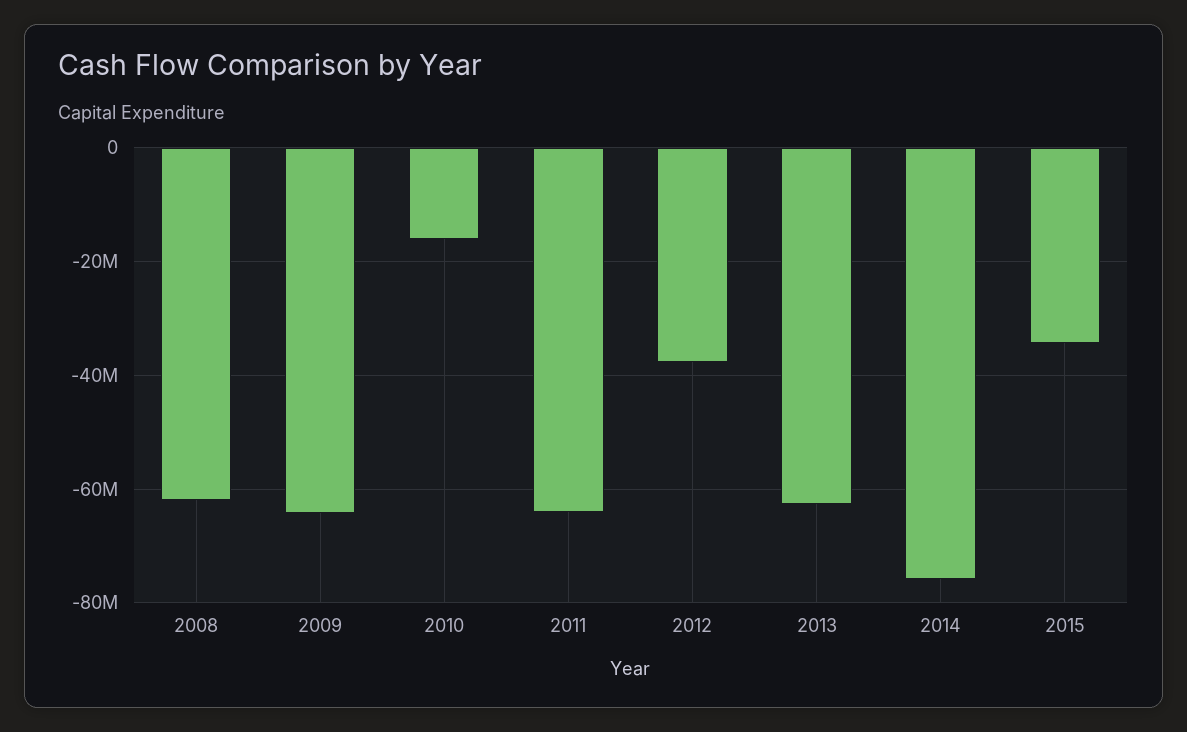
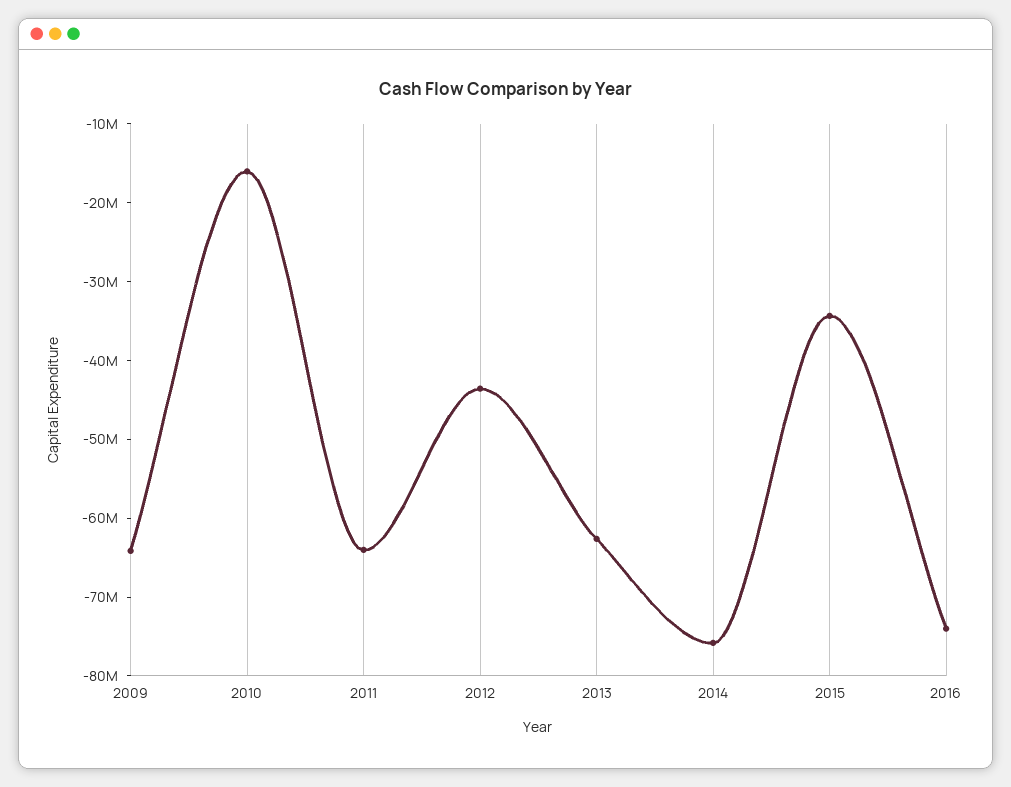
2008: -62000000 -> none
2012: -38000000 -> -44000000
2016: none -> -74000000

